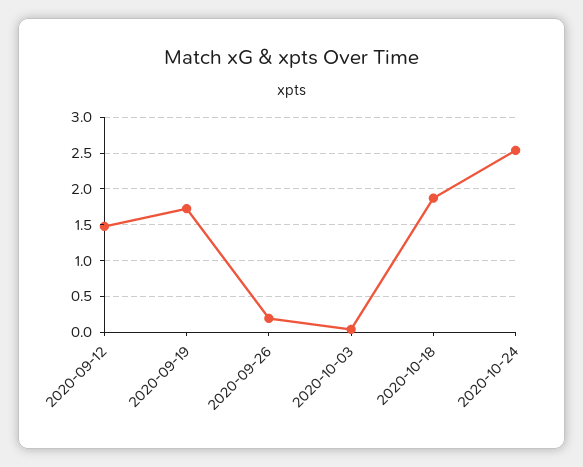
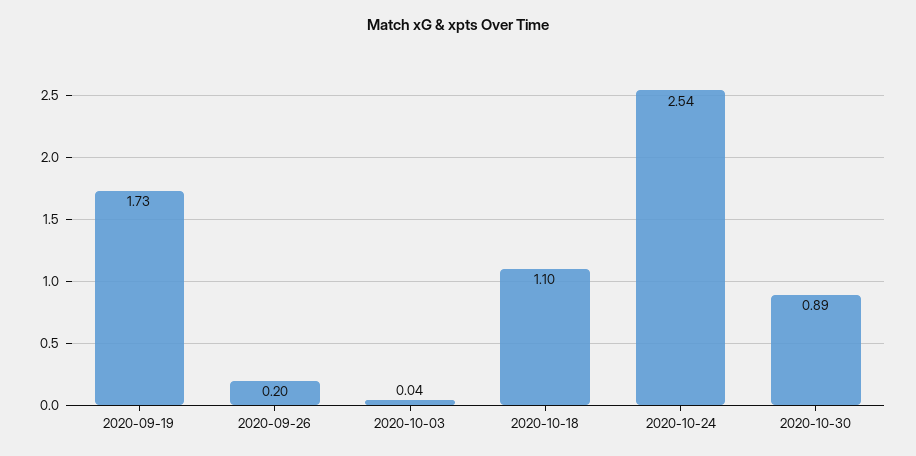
2020-09-12: 1.5 -> none
2020-10-18: 1.9 -> 1.1
2020-10-30: none -> 0.89

